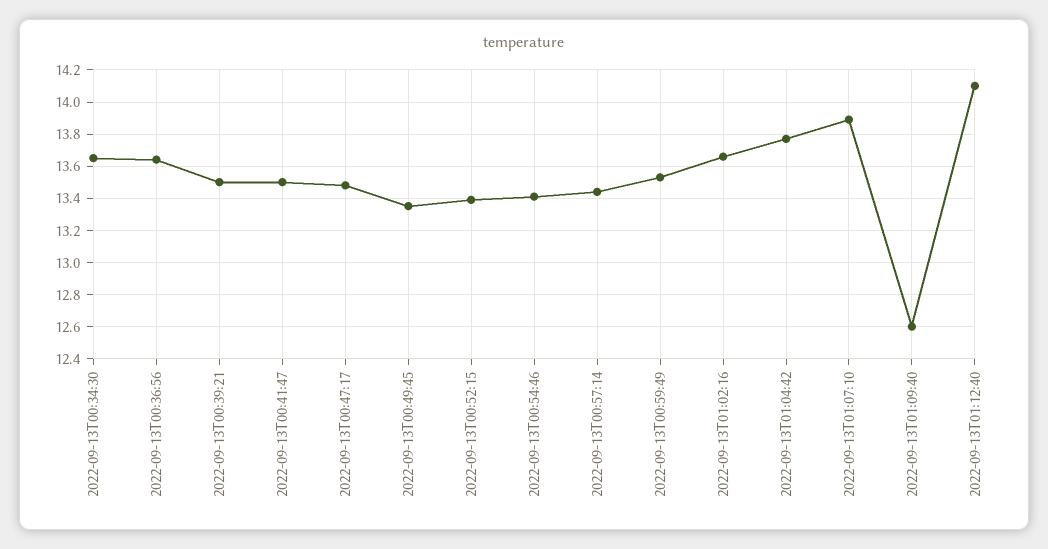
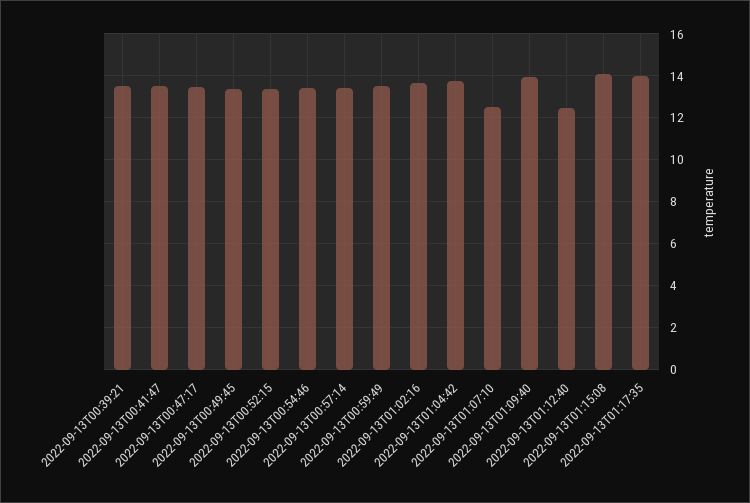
2022-09-13T00:34:30: 13.65 -> none
2022-09-13T00:36:56: 13.65 -> none
2022-09-13T01:07:10: 13.9 -> 12.5
2022-09-13T01:09:40: 12.6 -> 14
2022-09-13T01:12:40: 14.1 -> 12.5
2022-09-13T01:15:08: none -> 14
2022-09-13T01:17:35: none -> 14

